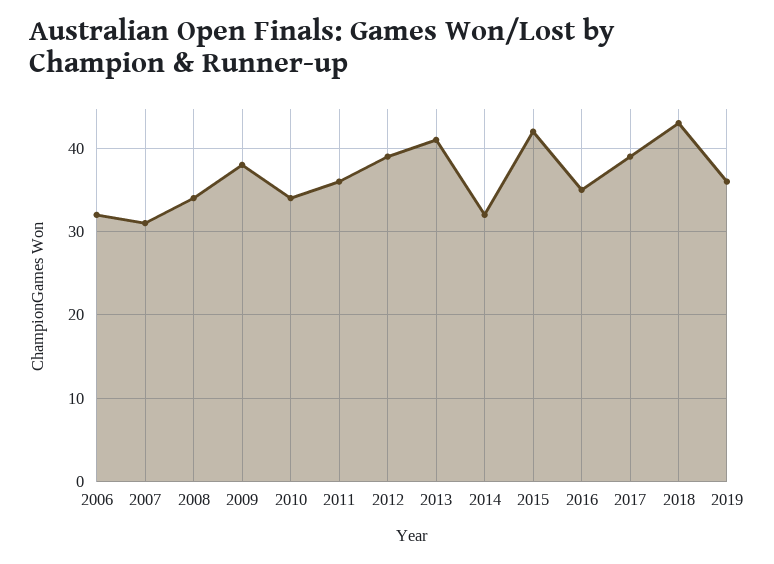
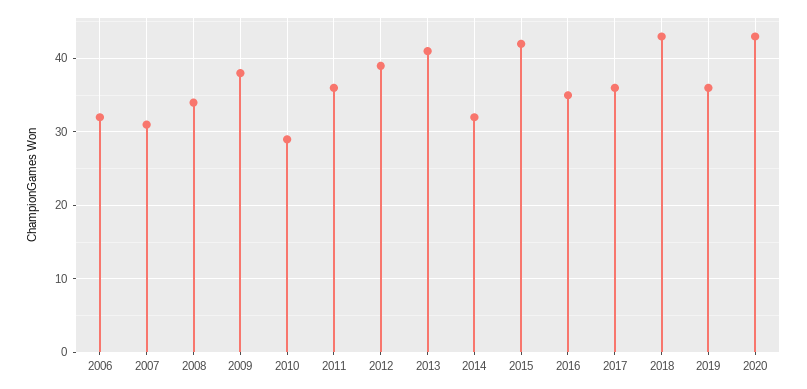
2010: 34 -> 29
2017: 39 -> 36
2020: none -> 43

